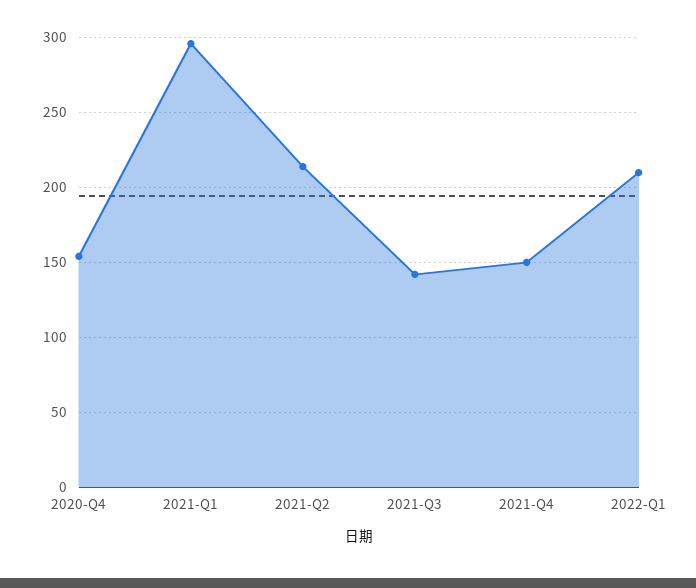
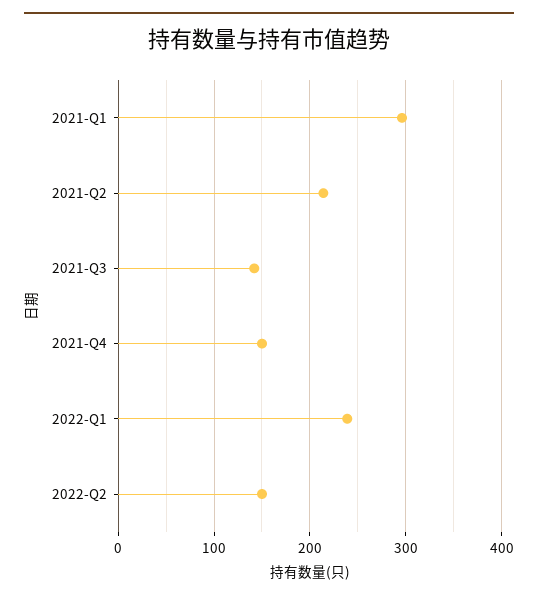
2020-Q4: 155 -> none
2022-Q1: 210 -> 240
2022-Q2: none -> 150

